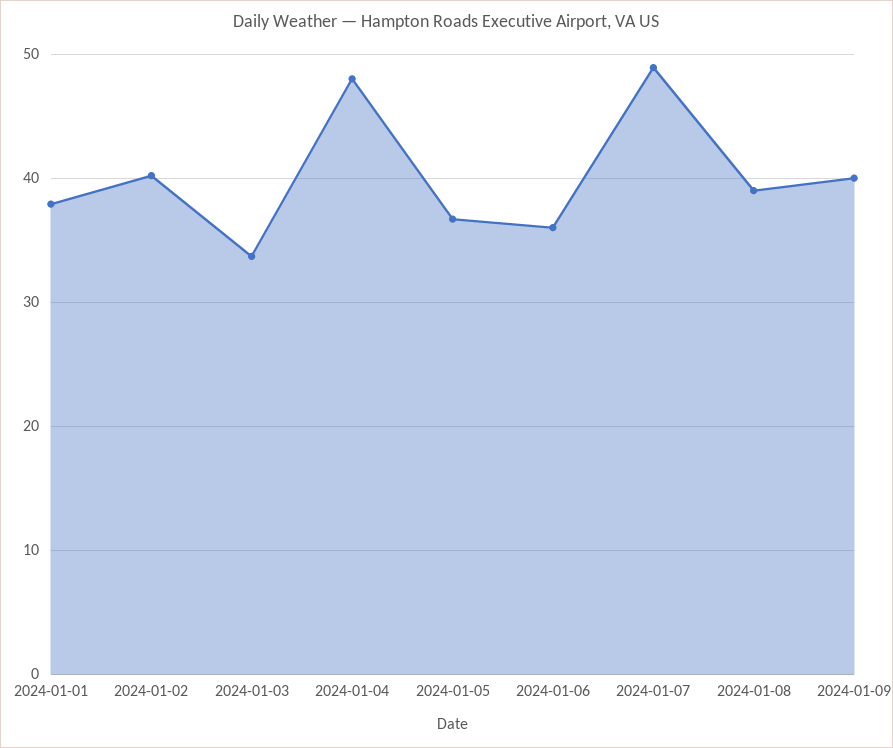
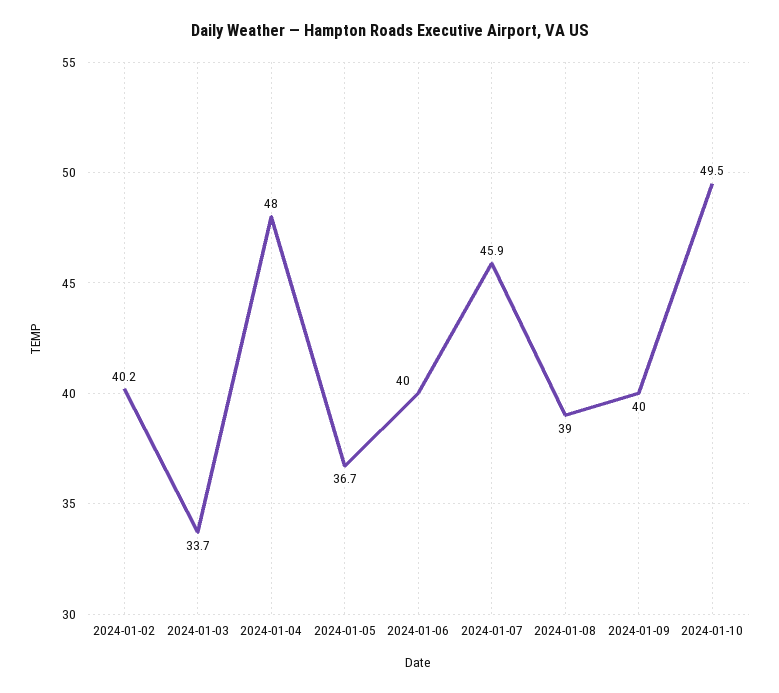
2024-01-01: 38 -> none
2024-01-06: 36 -> 40
2024-01-07: 49 -> 45.9
2024-01-10: none -> 49.5

